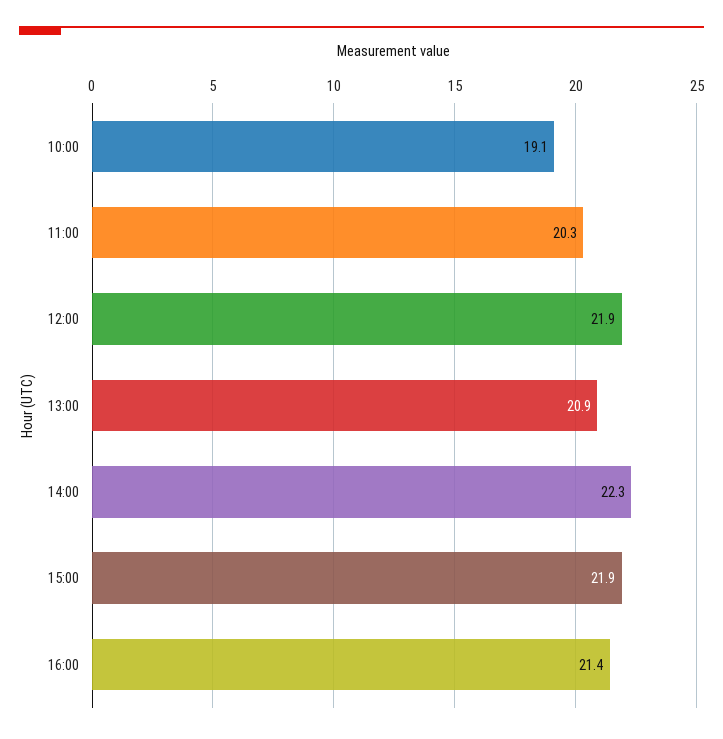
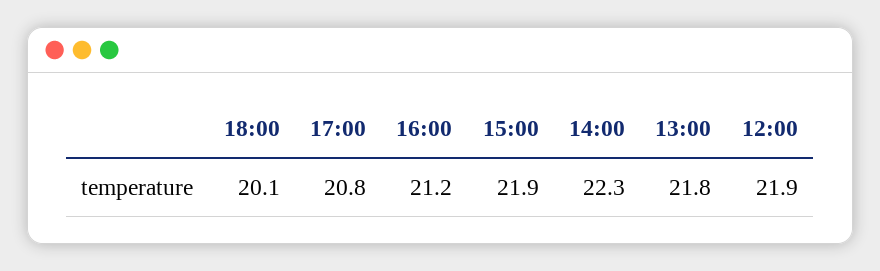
10:00: 19.1 -> none
11:00: 20.3 -> none
13:00: 20.9 -> 21.8
16:00: 21.4 -> 21.2
18:00: none -> 20.1
17:00: none -> 20.8

